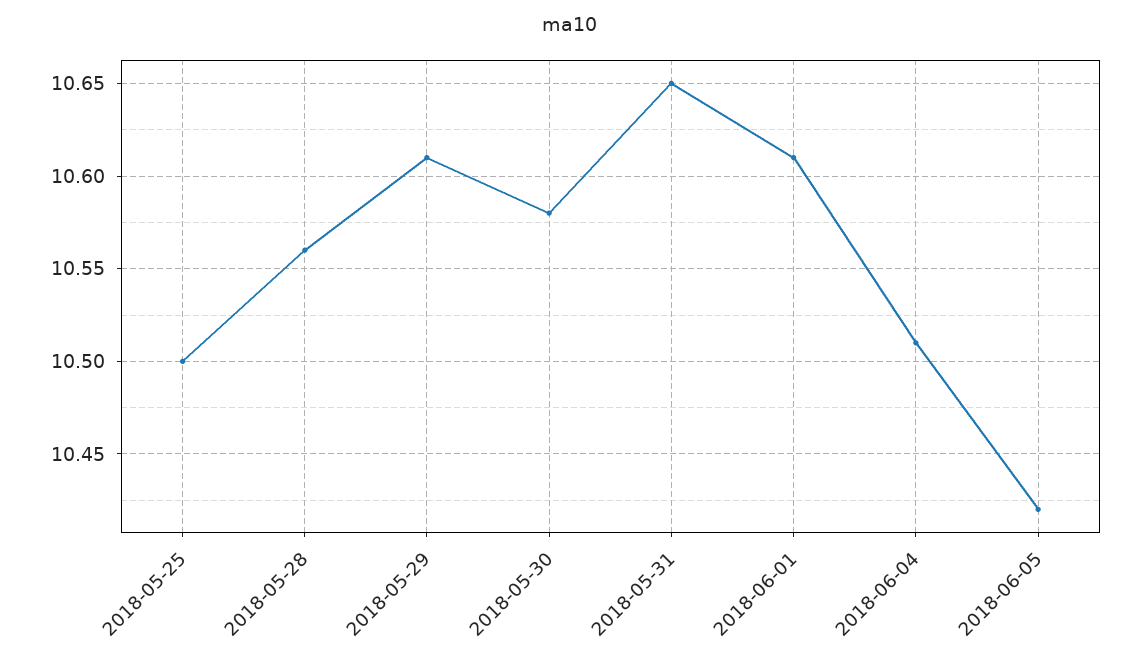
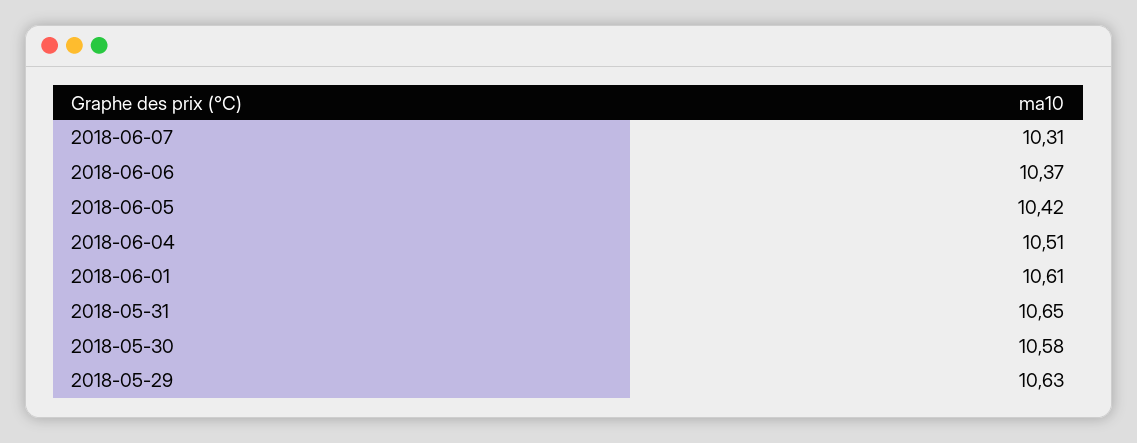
2018-05-25: 10.5 -> none
2018-05-28: 10.56 -> none
2018-05-29: 10.61 -> 10.63
2018-06-07: none -> 10.31
2018-06-06: none -> 10.37

